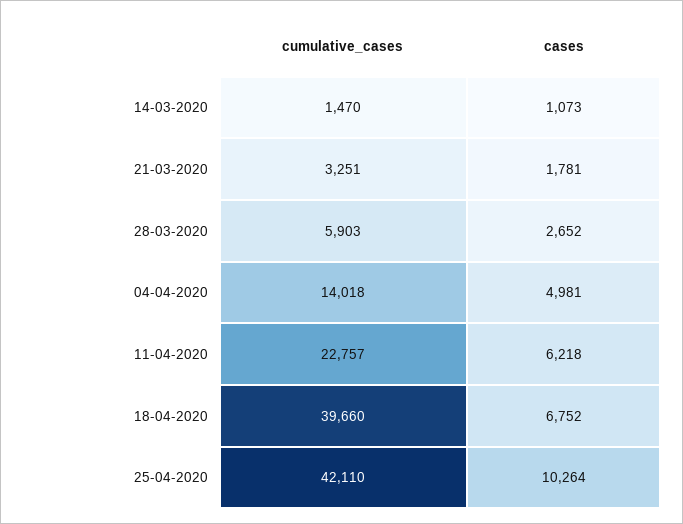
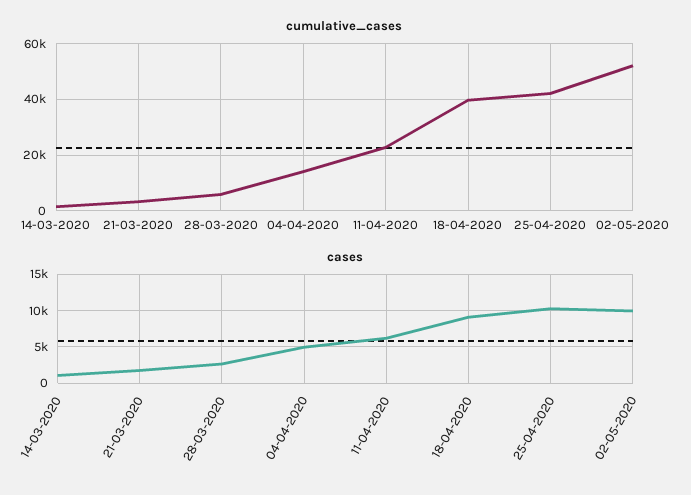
cases, 18-04-2020: 6752 -> 9000
cumulative_cases, 02-05-2020: none -> 52500
cases, 02-05-2020: none -> 10000

